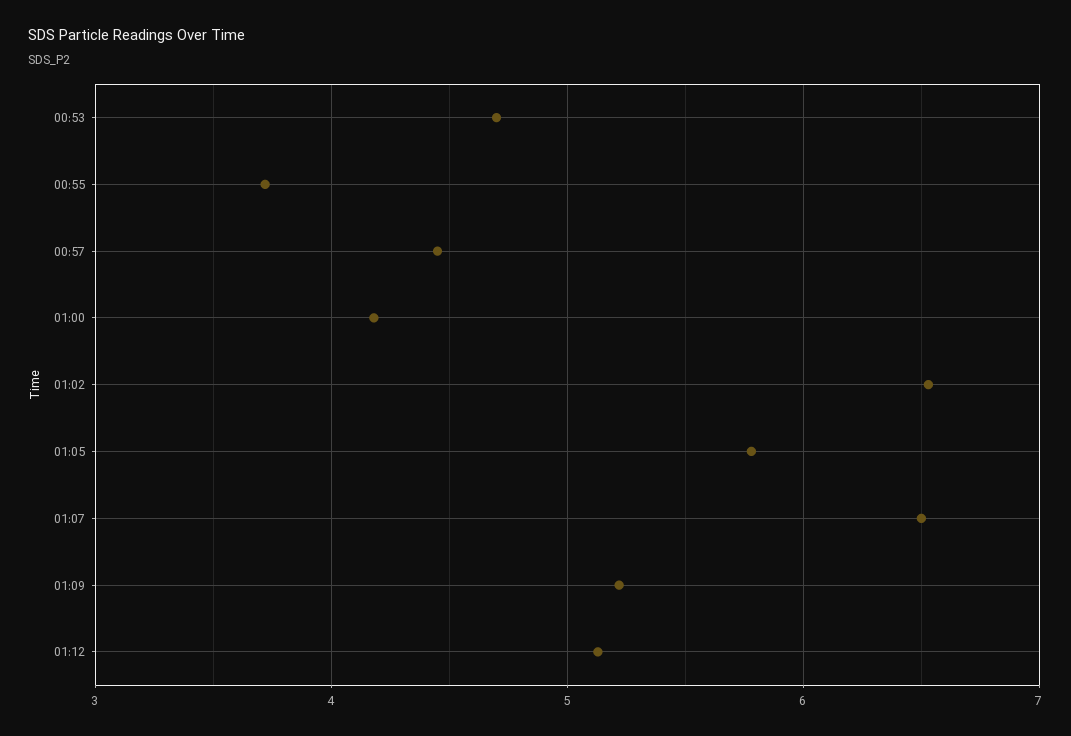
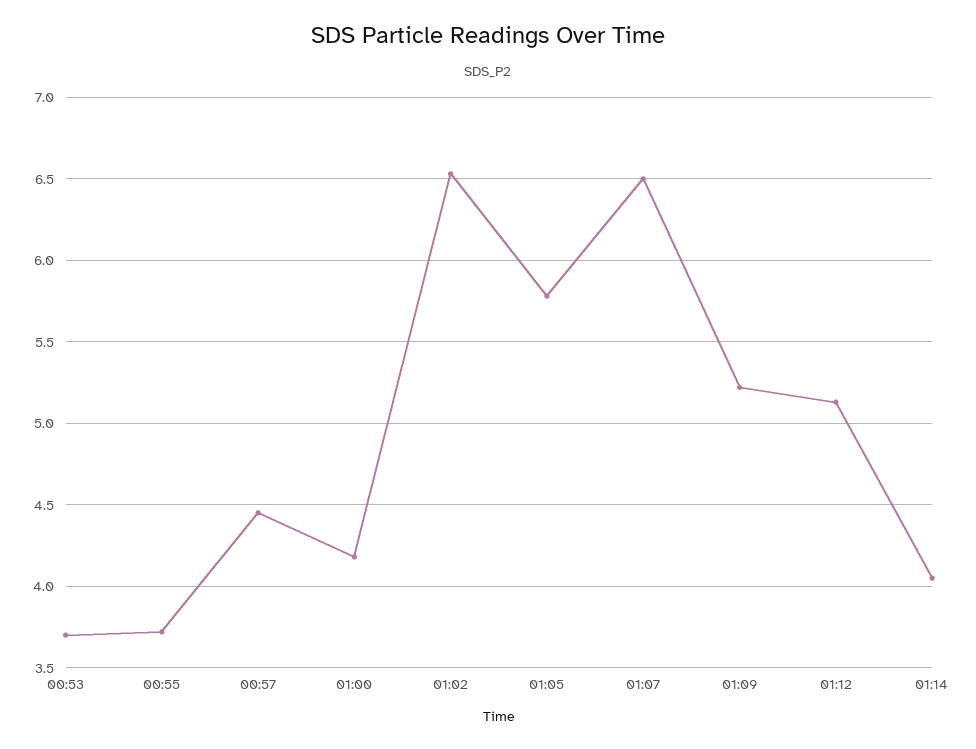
00:53: 4.7 -> 3.7
01:14: none -> 4.05

